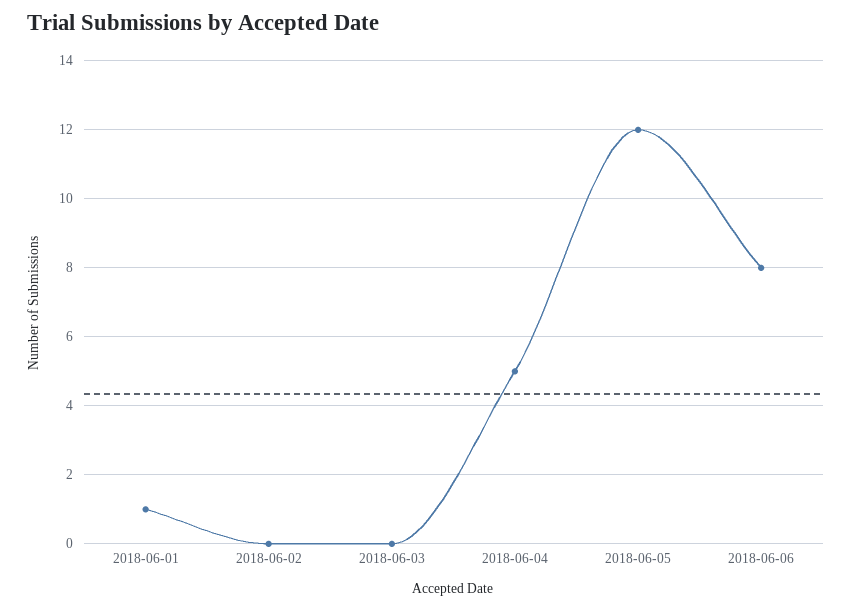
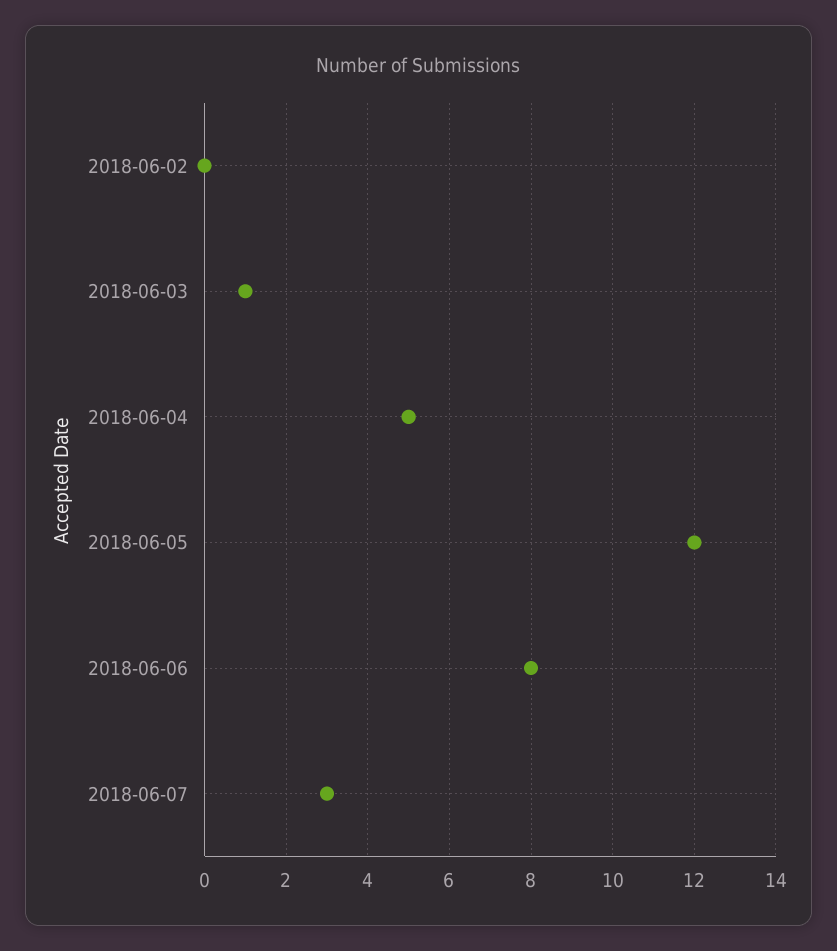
2018-06-01: 1 -> none
2018-06-03: 0 -> 1
2018-06-07: none -> 3

